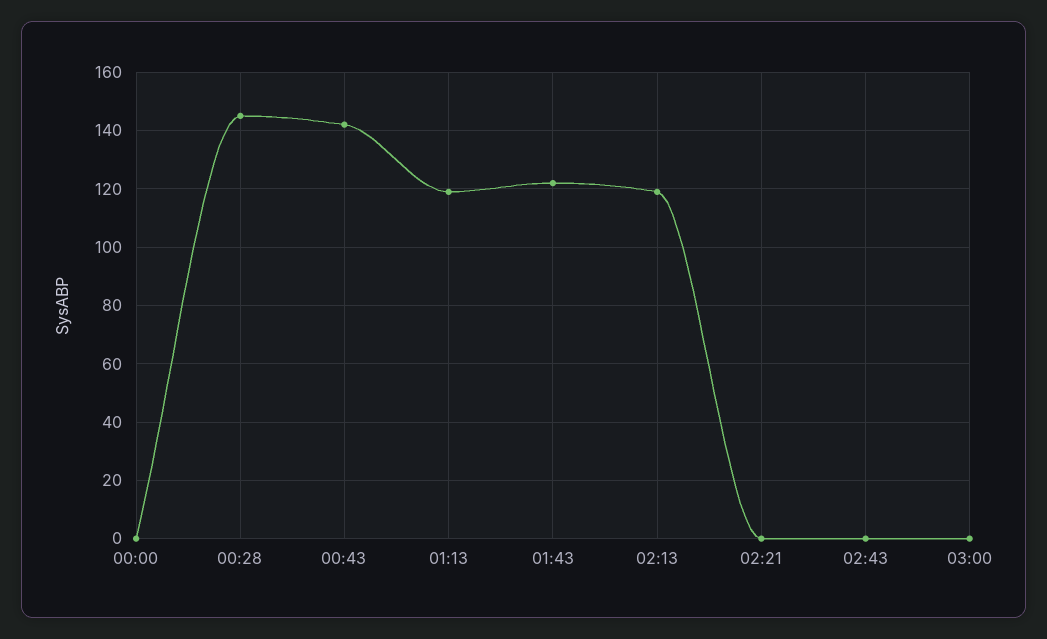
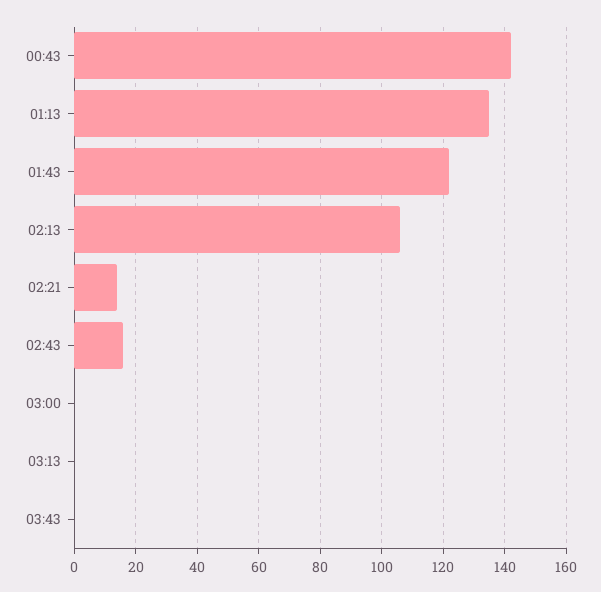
00:00: 0 -> none
00:28: 145 -> none
01:13: 120 -> 135
02:13: 120 -> 105
02:21: 0 -> 15
02:43: 0 -> 15
03:13: none -> 0
03:43: none -> 0

